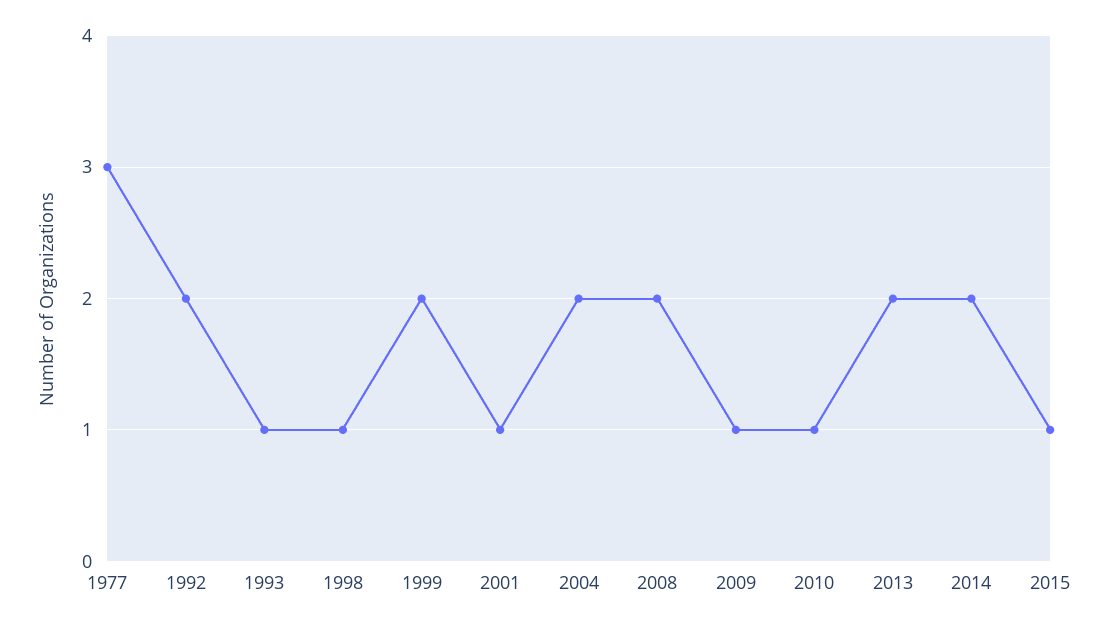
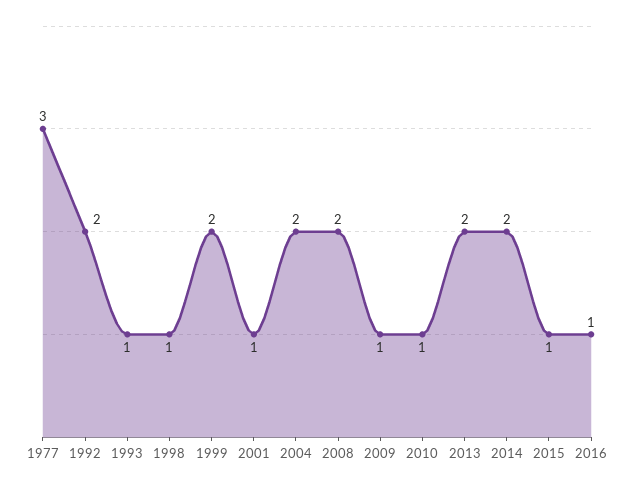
2016: none -> 1

